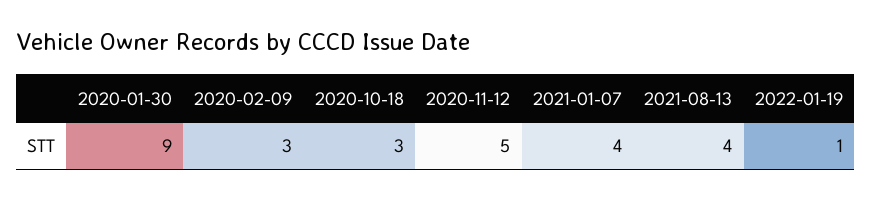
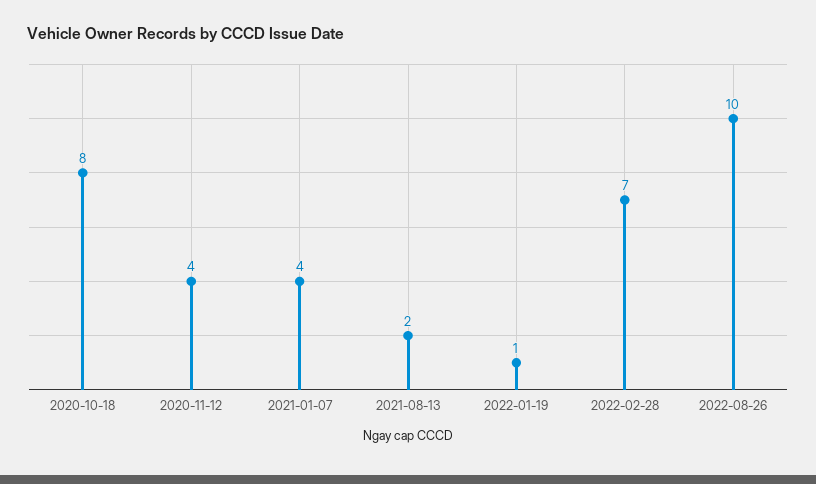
2020-01-30: 9 -> none
2020-02-09: 3 -> none
2020-10-18: 3 -> 8
2020-11-12: 5 -> 4
2021-08-13: 4 -> 2
2022-02-28: none -> 7
2022-08-26: none -> 10

